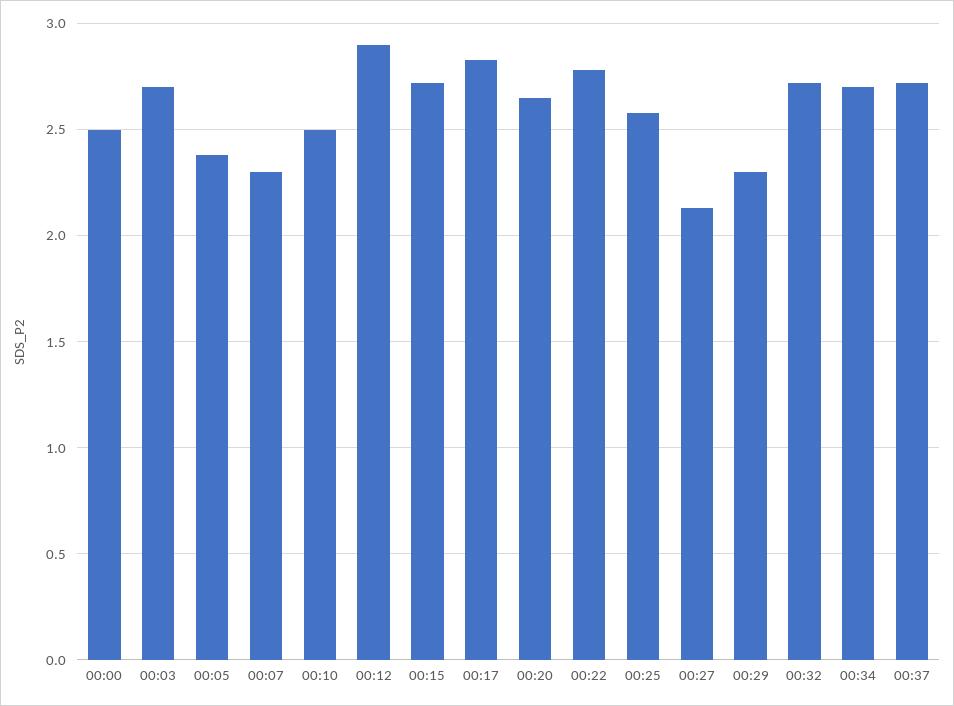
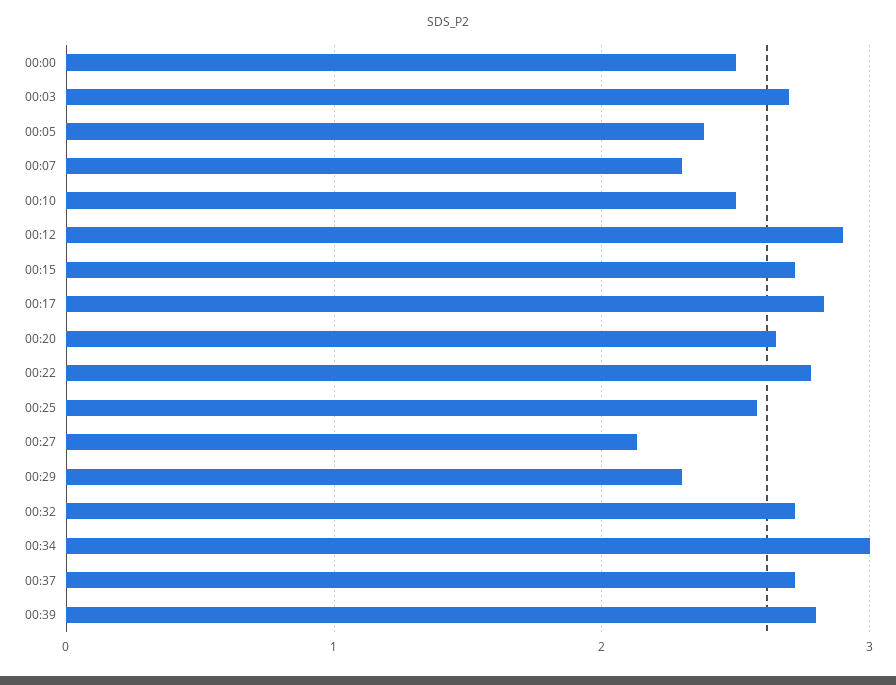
00:34: 2.7 -> 3
00:39: none -> 2.8

